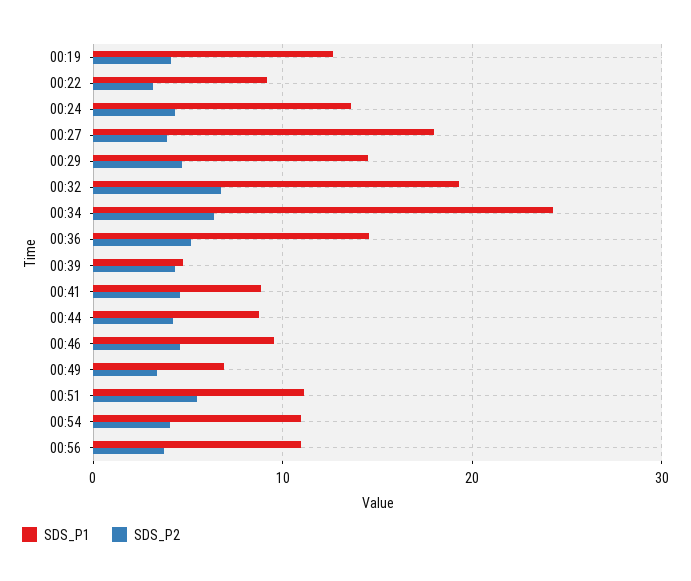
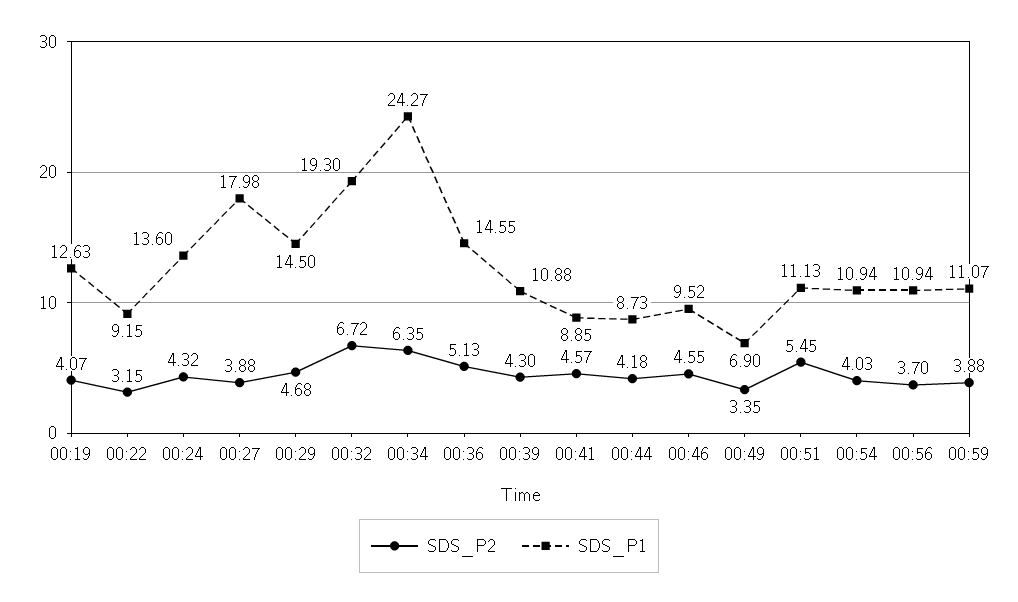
SDS_P1, 00:39: 5 -> 10.88
SDS_P2, 00:59: none -> 3.88
SDS_P1, 00:59: none -> 11.07

